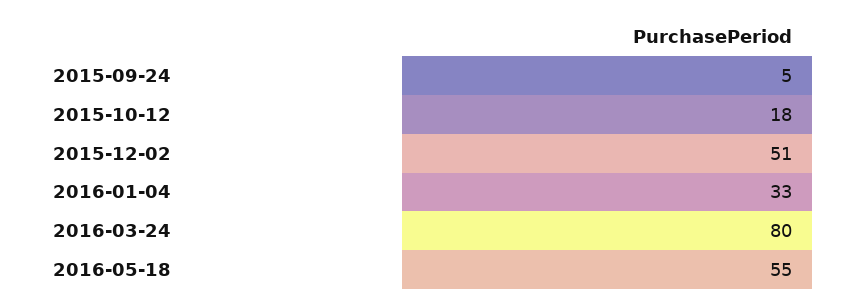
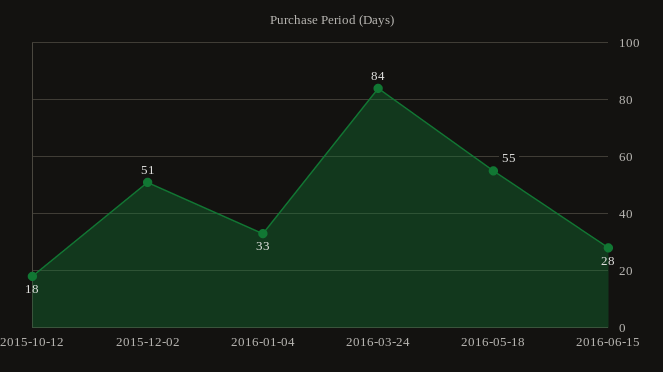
2015-09-24: 5 -> none
2016-03-24: 80 -> 84
2016-06-15: none -> 28

